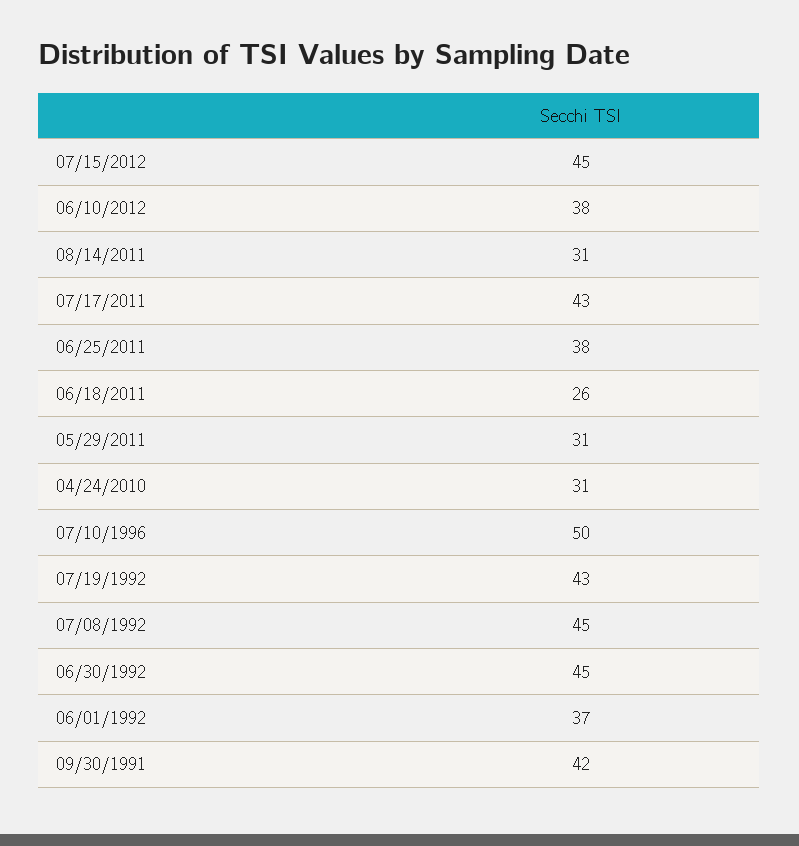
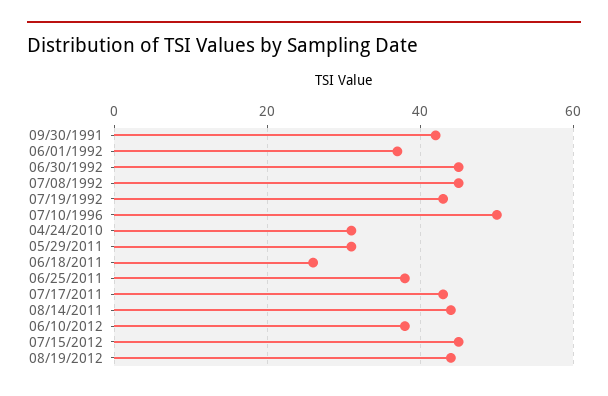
08/14/2011: 31 -> 45
08/19/2012: none -> 45

